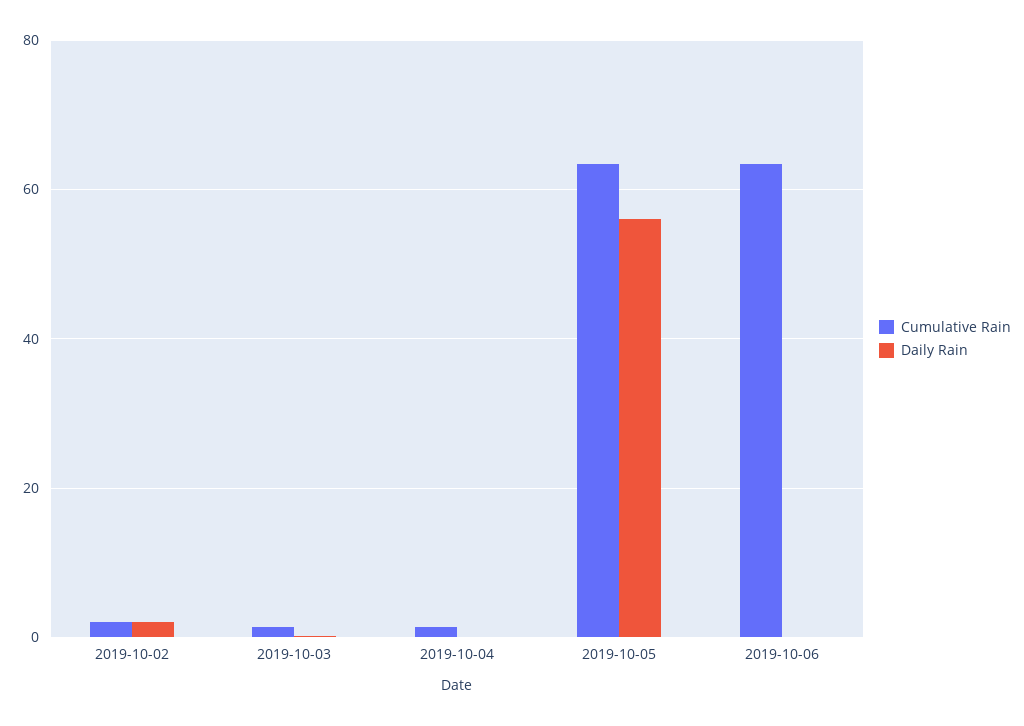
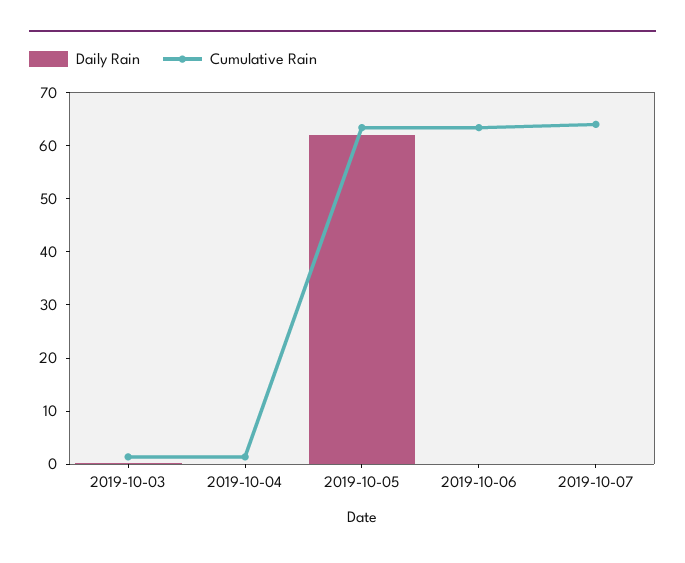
Cumulative Rain, 2019-10-02: 2 -> none
Daily Rain, 2019-10-02: 2 -> none
Daily Rain, 2019-10-05: 56 -> 62
Daily Rain, 2019-10-07: none -> 0
Cumulative Rain, 2019-10-07: none -> 64

